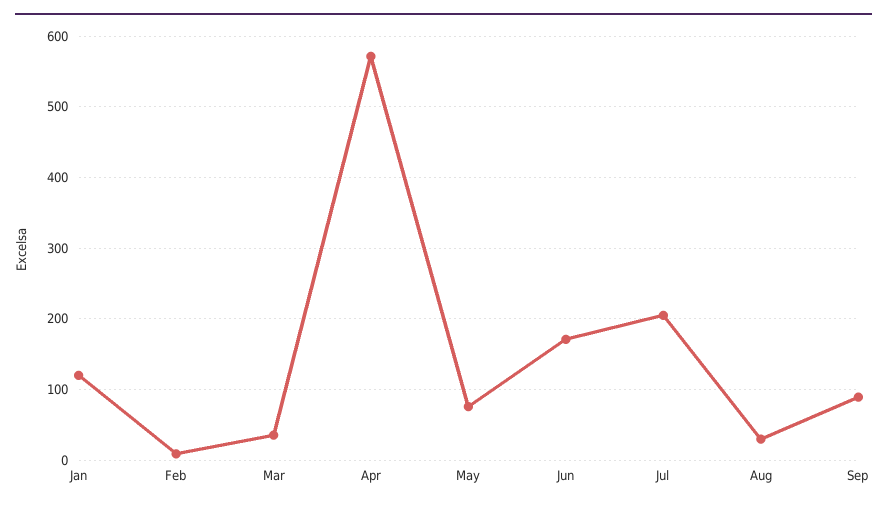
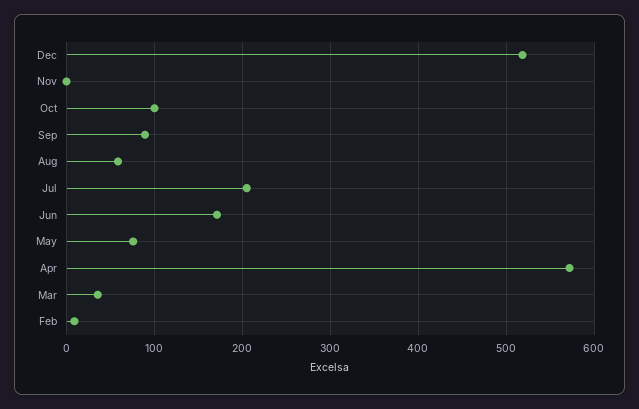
Jan: 120 -> none
Aug: 30 -> 60
Dec: none -> 520
Nov: none -> 0
Oct: none -> 100

